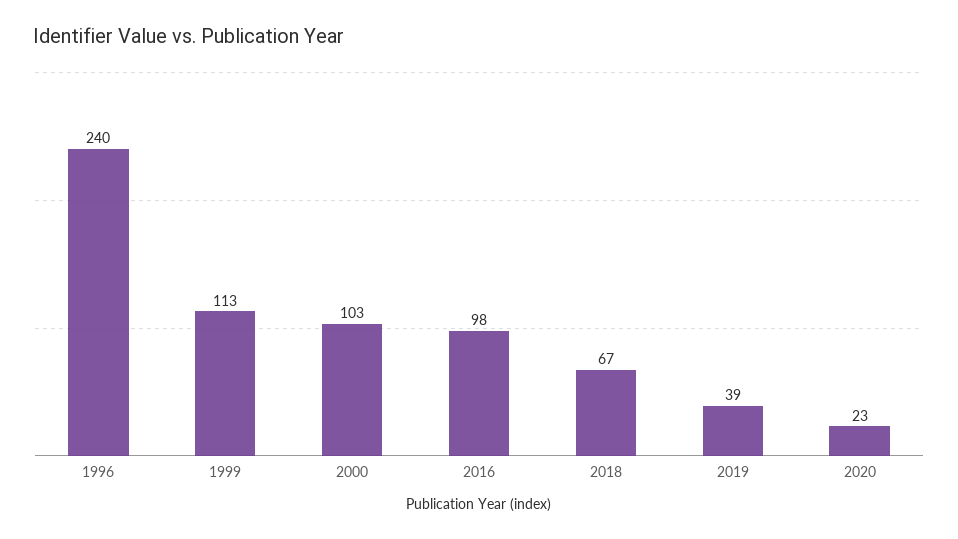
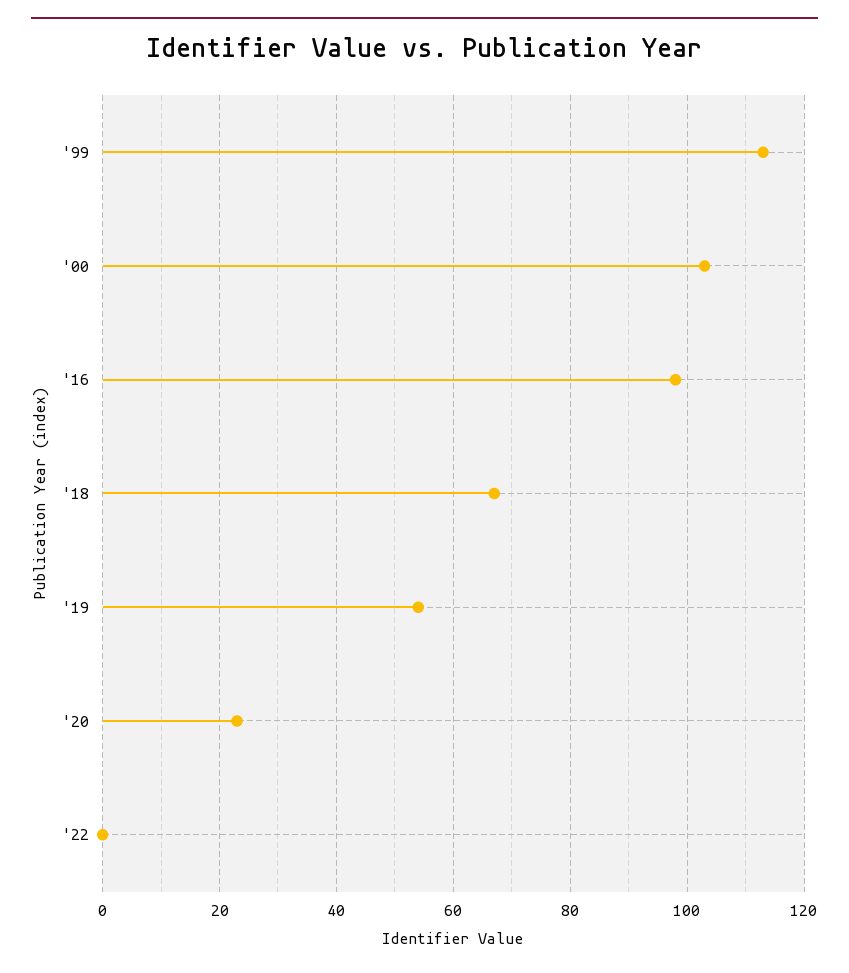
1996: 240 -> none
2019: 39 -> 55
'22: none -> 0

